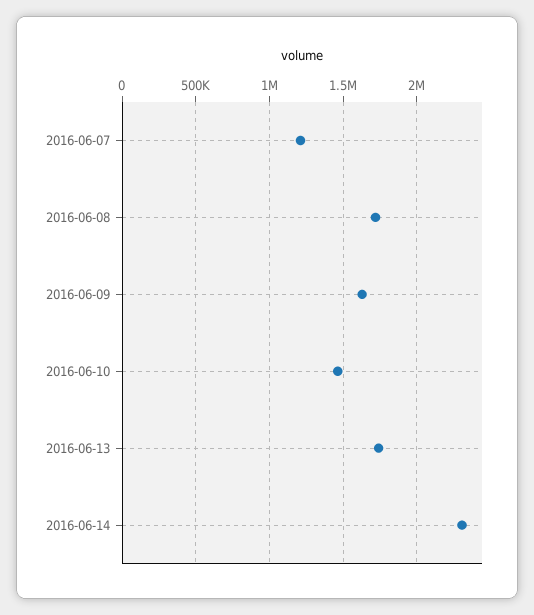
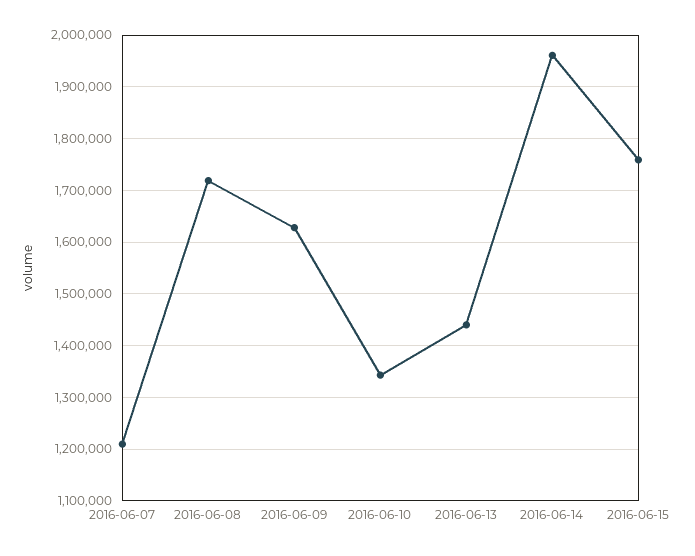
2016-06-10: 1450000 -> 1340000
2016-06-13: 1750000 -> 1440000
2016-06-14: 2300000 -> 1960000
2016-06-15: none -> 1760000

